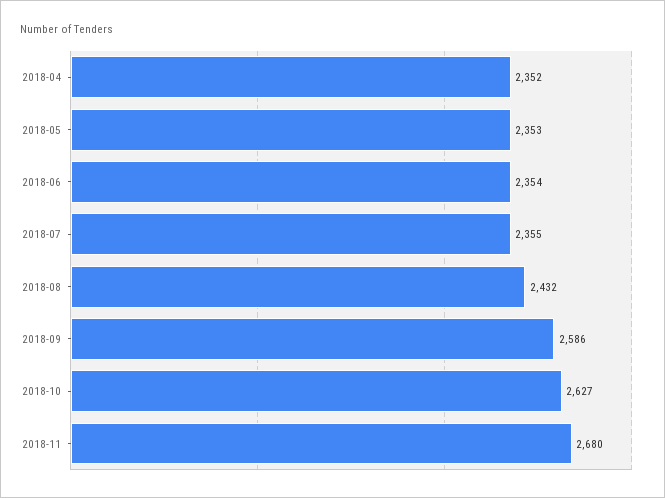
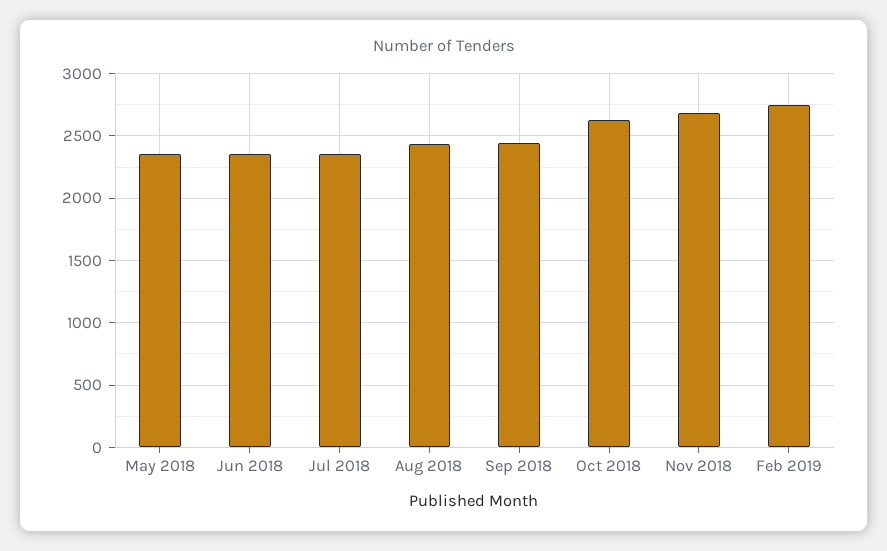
2018-04: 2352 -> none
2018-09: 2586 -> 2450
Feb 2019: none -> 2750

